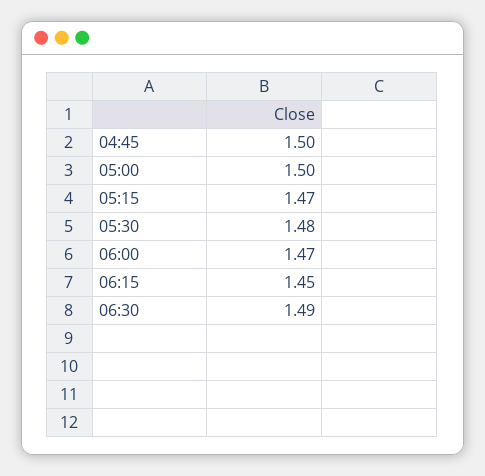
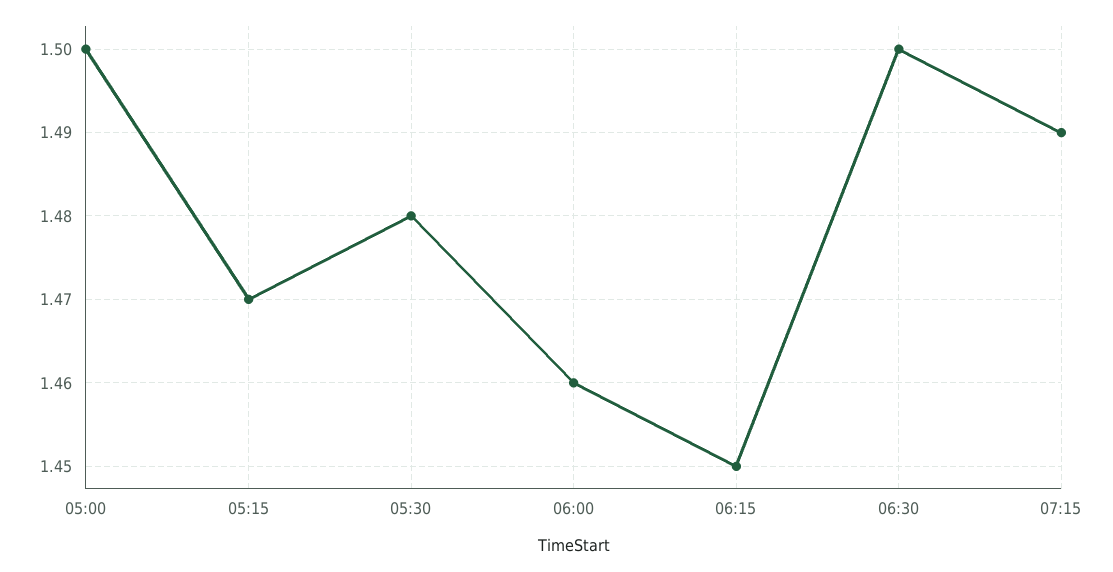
04:45: 1.5 -> none
06:00: 1.47 -> 1.46
06:30: 1.49 -> 1.5
07:15: none -> 1.49

